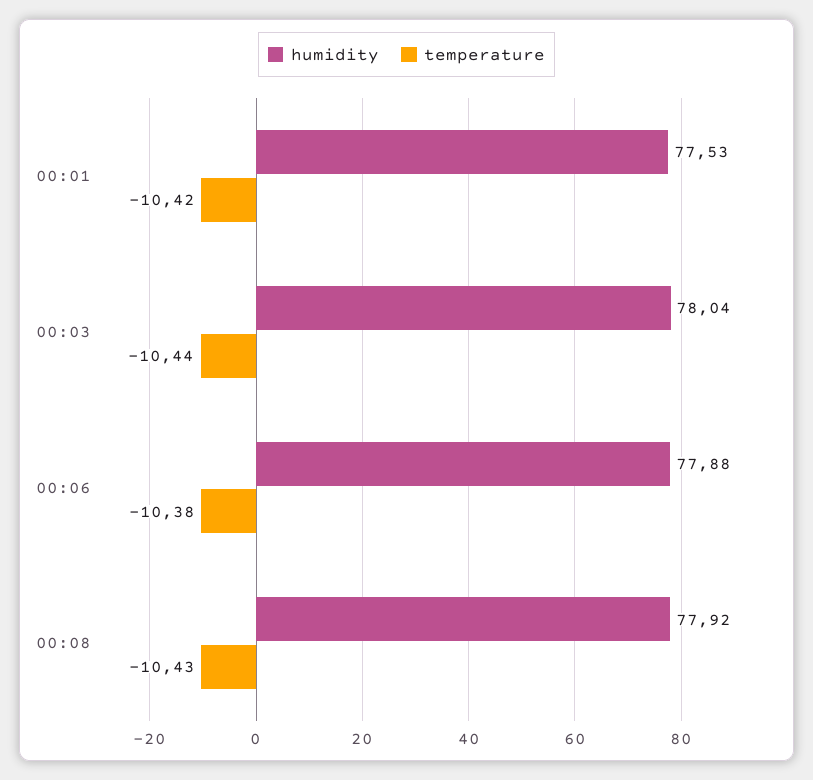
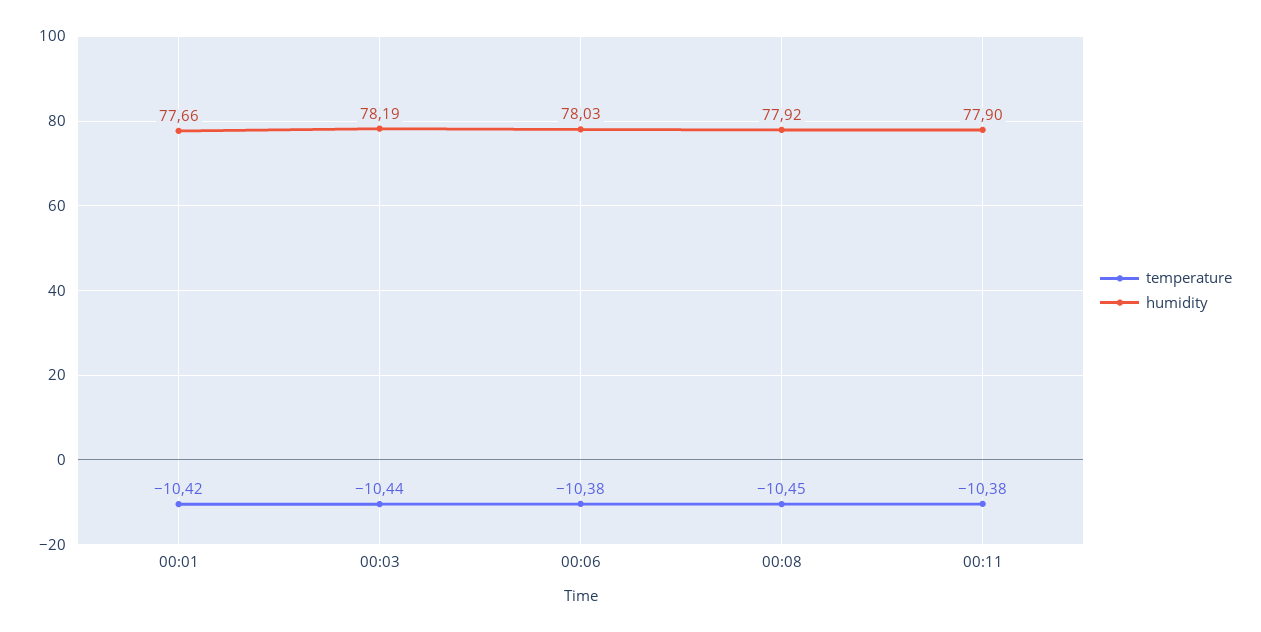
humidity, 00:01: 77.53 -> 77.66
humidity, 00:03: 78.04 -> 78.19
humidity, 00:06: 77.88 -> 78.03
temperature, 00:08: -10.43 -> -10.45
temperature, 00:11: none -> -10.38
humidity, 00:11: none -> 77.9

